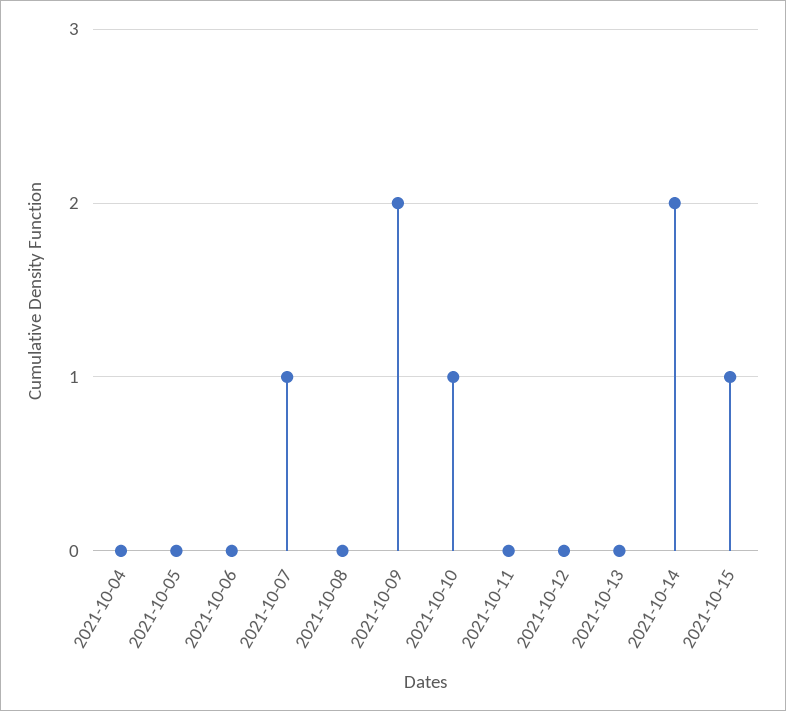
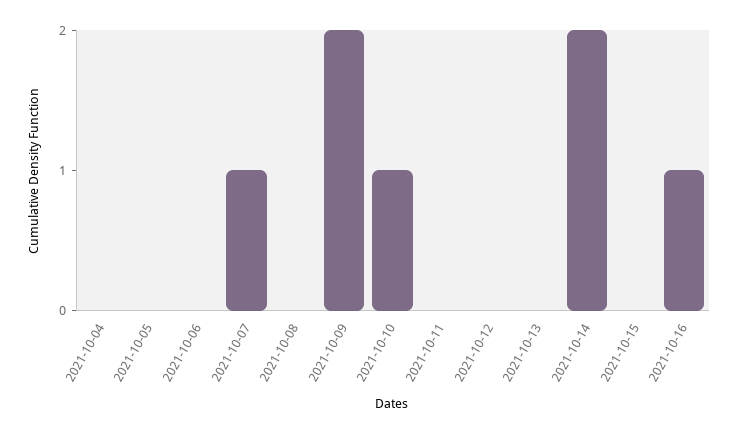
2021-10-15: 1 -> 0
2021-10-16: none -> 1

